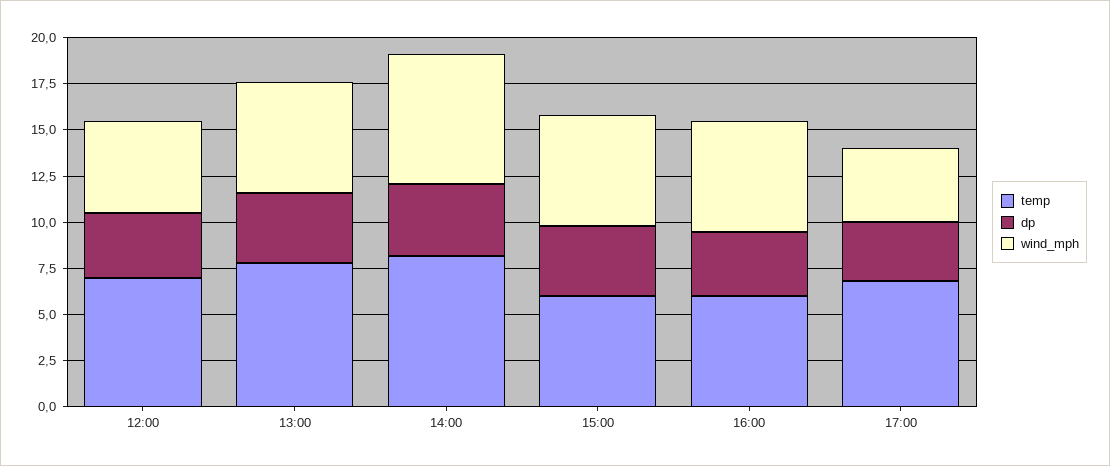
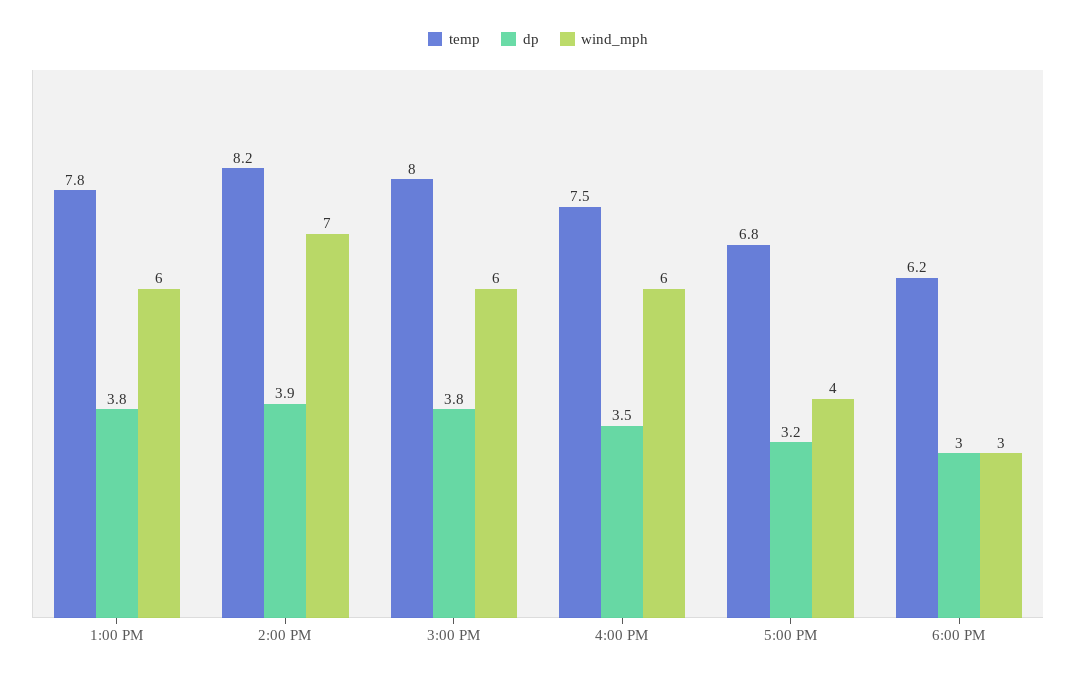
temp, 12:00: 7 -> none
dp, 12:00: 3.5 -> none
wind_mph, 12:00: 5 -> none
temp, 15:00: 6 -> 8
temp, 16:00: 6 -> 7.5
temp, 6:00 PM: none -> 6.2
dp, 6:00 PM: none -> 3
wind_mph, 6:00 PM: none -> 3

